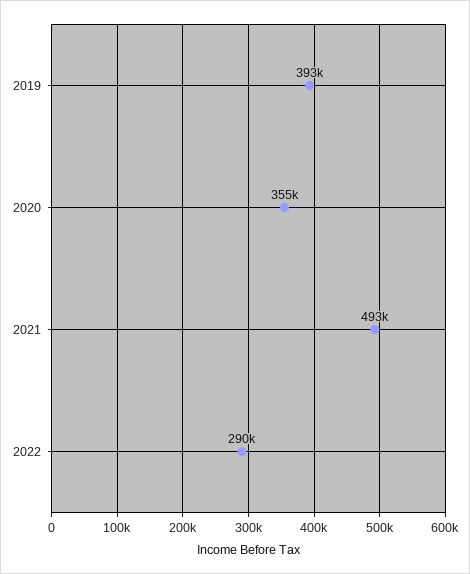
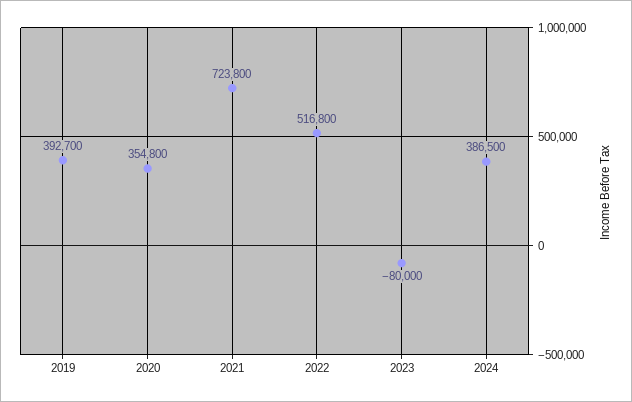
2021: 493000 -> 723800
2022: 290000 -> 516800
2023: none -> -80000
2024: none -> 386500

